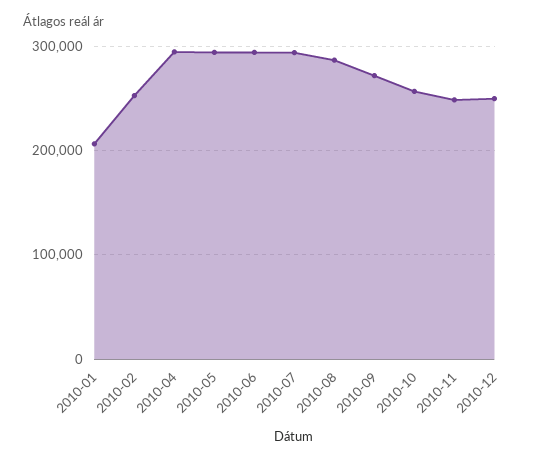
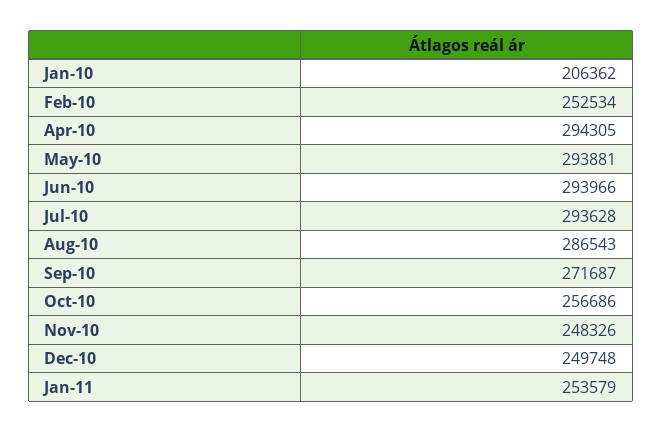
Jan-11: none -> 253579

